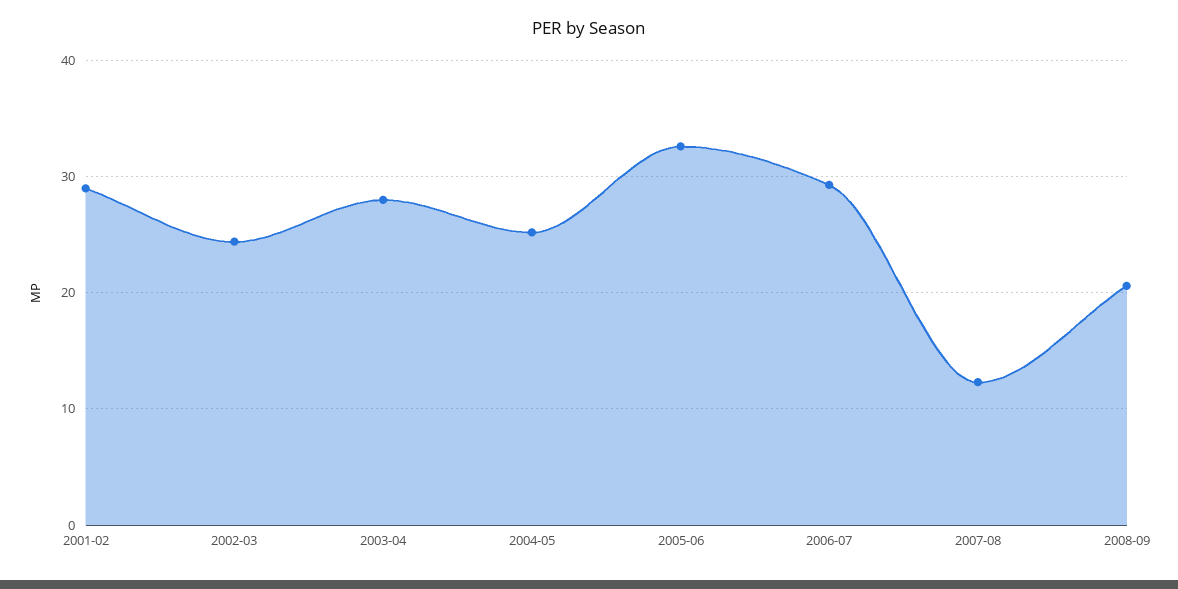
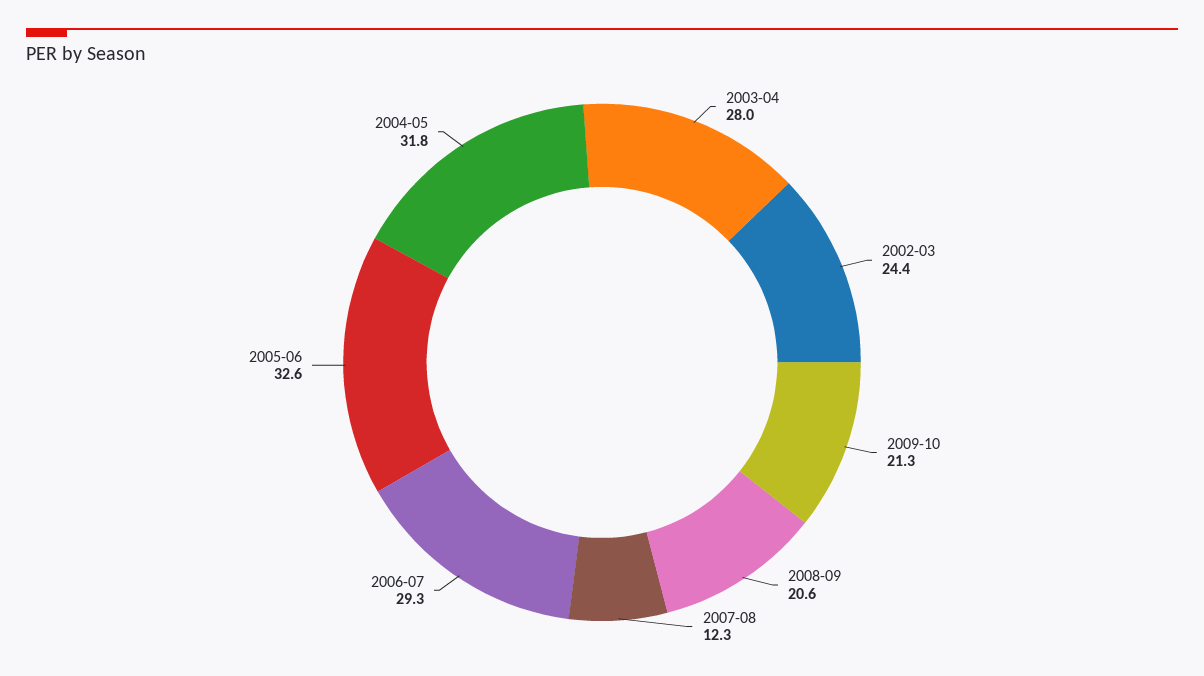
2001-02: 29 -> none
2004-05: 25 -> 31.8
2009-10: none -> 21.3

